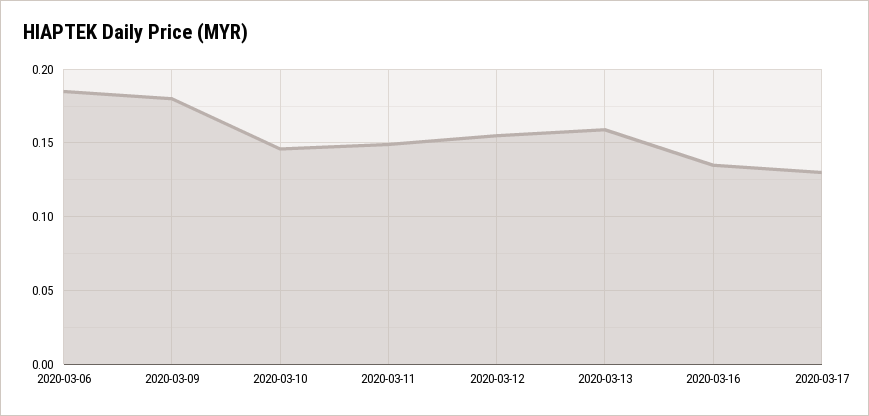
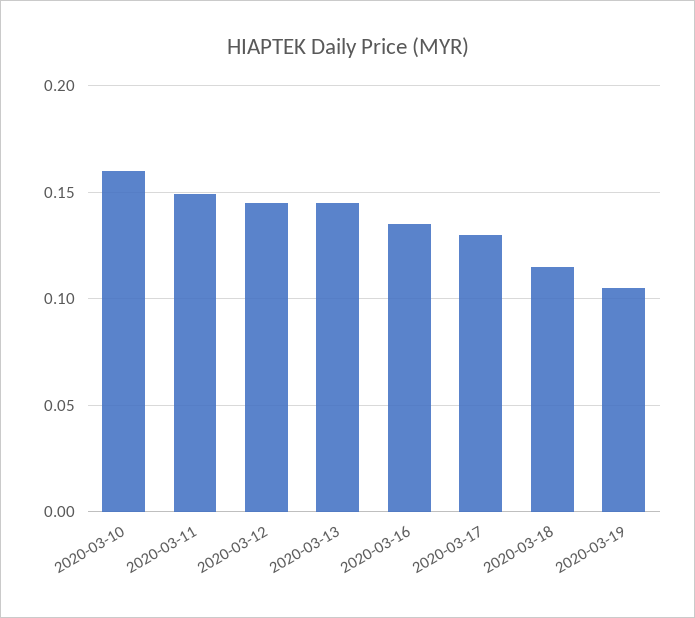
2020-03-06: 0.185 -> none
2020-03-09: 0.18 -> none
2020-03-10: 0.145 -> 0.16
2020-03-12: 0.155 -> 0.145
2020-03-13: 0.16 -> 0.145
2020-03-18: none -> 0.115
2020-03-19: none -> 0.105

